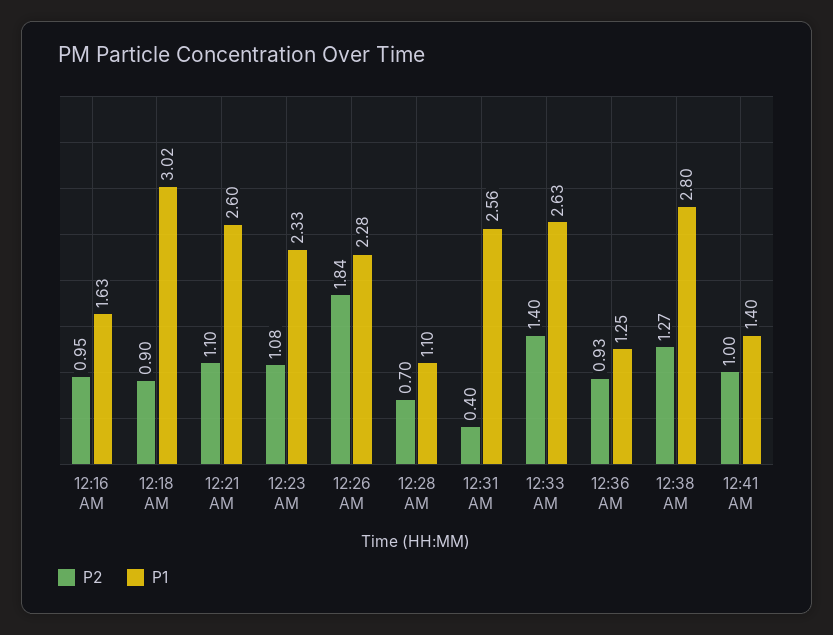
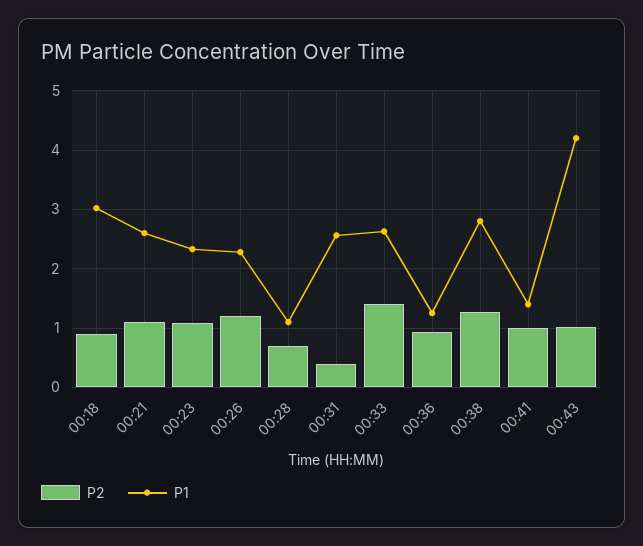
P2, 12:16 AM: 0.95 -> none
P1, 12:16 AM: 1.63 -> none
P2, 12:26 AM: 1.84 -> 1.2
P2, 00:43: none -> 1
P1, 00:43: none -> 4.2

